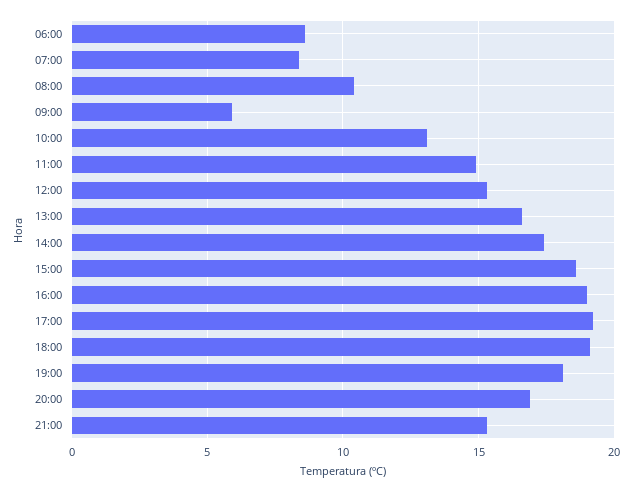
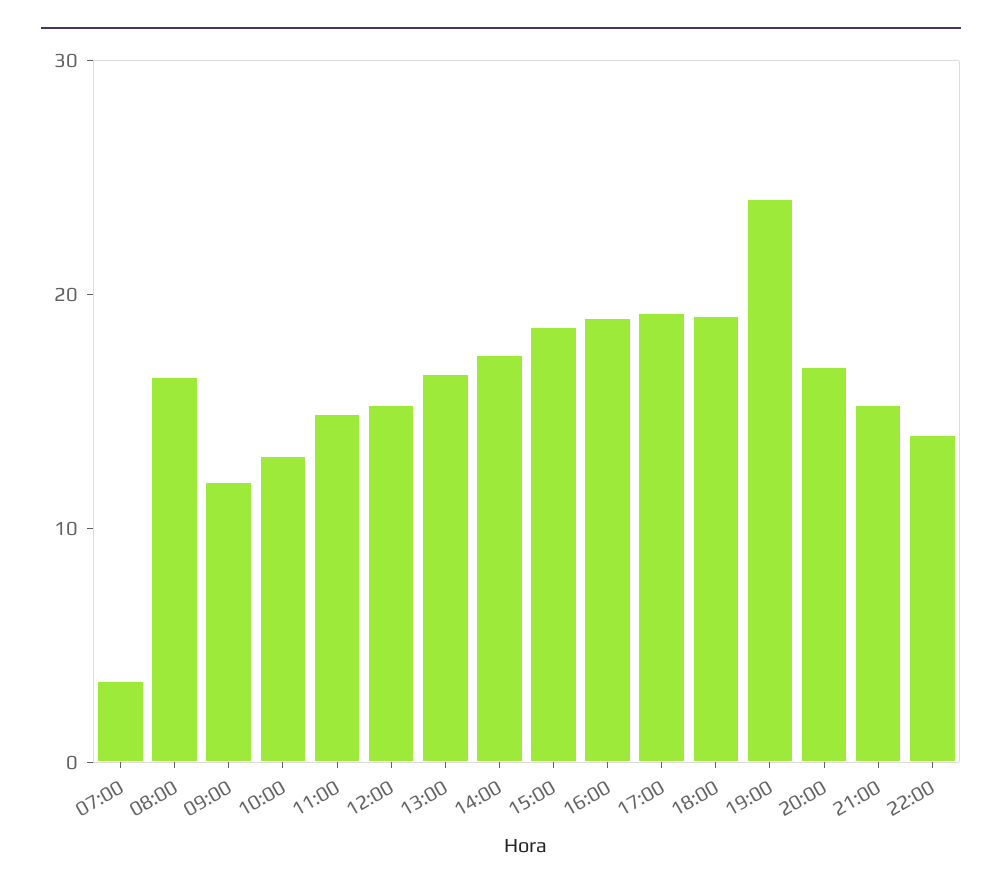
06:00: 8.5 -> none
07:00: 8.5 -> 4
08:00: 10.5 -> 16
09:00: 6 -> 12
19:00: 18 -> 24
22:00: none -> 14

